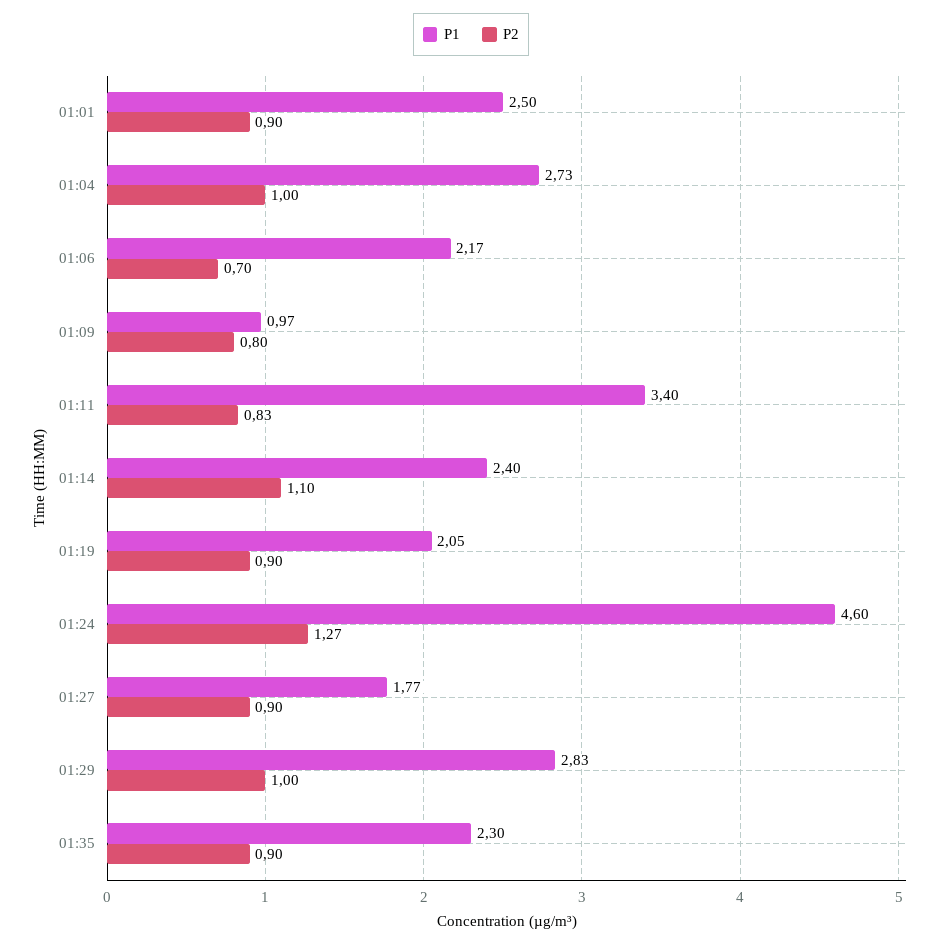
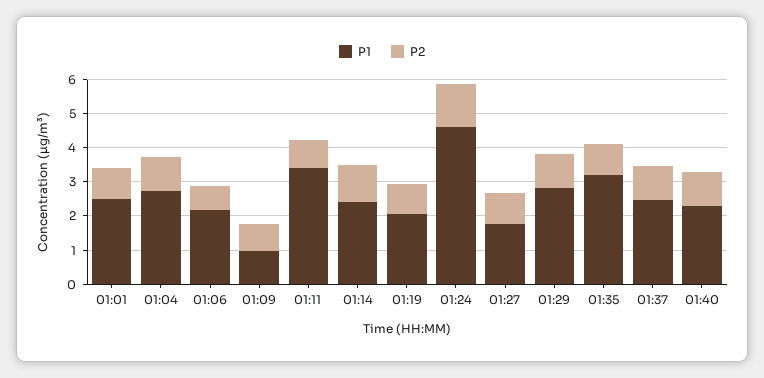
P1, 01:35: 2.3 -> 3.25
P1, 01:37: none -> 2.5
P2, 01:37: none -> 1
P1, 01:40: none -> 2.25
P2, 01:40: none -> 1

